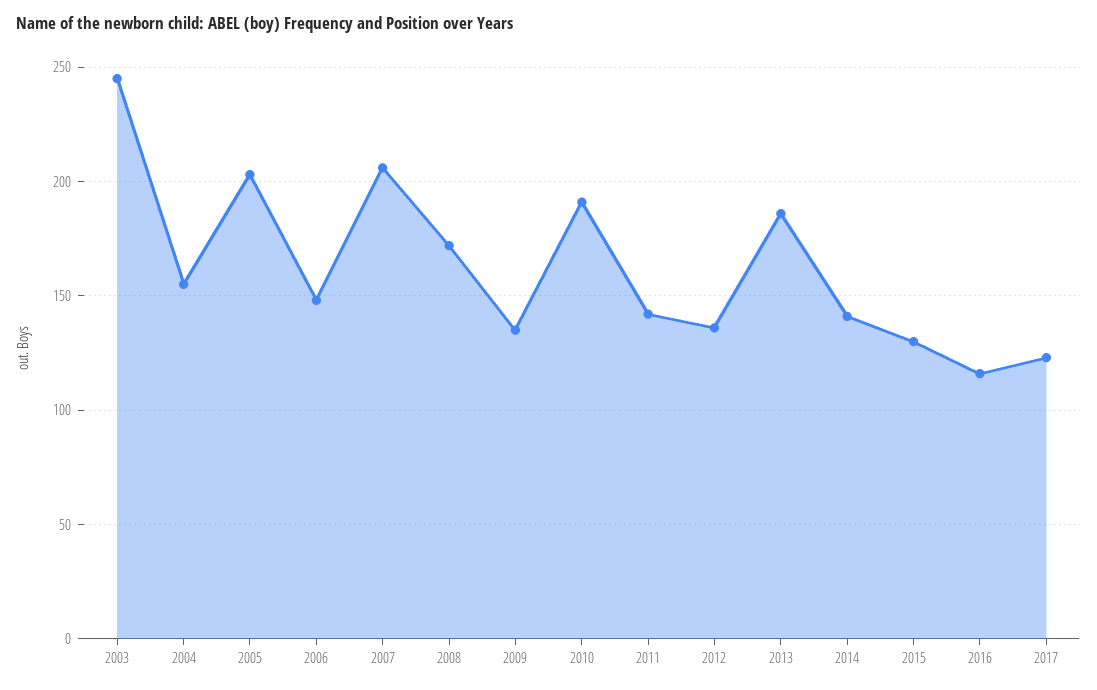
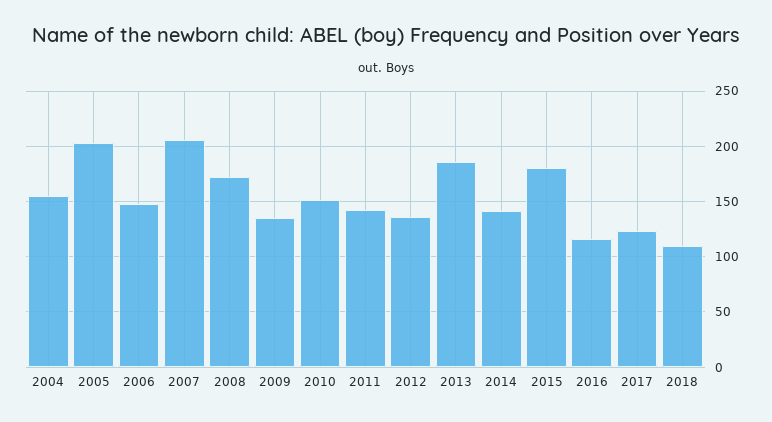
2003: 245 -> none
2010: 190 -> 150
2015: 130 -> 180
2018: none -> 110

